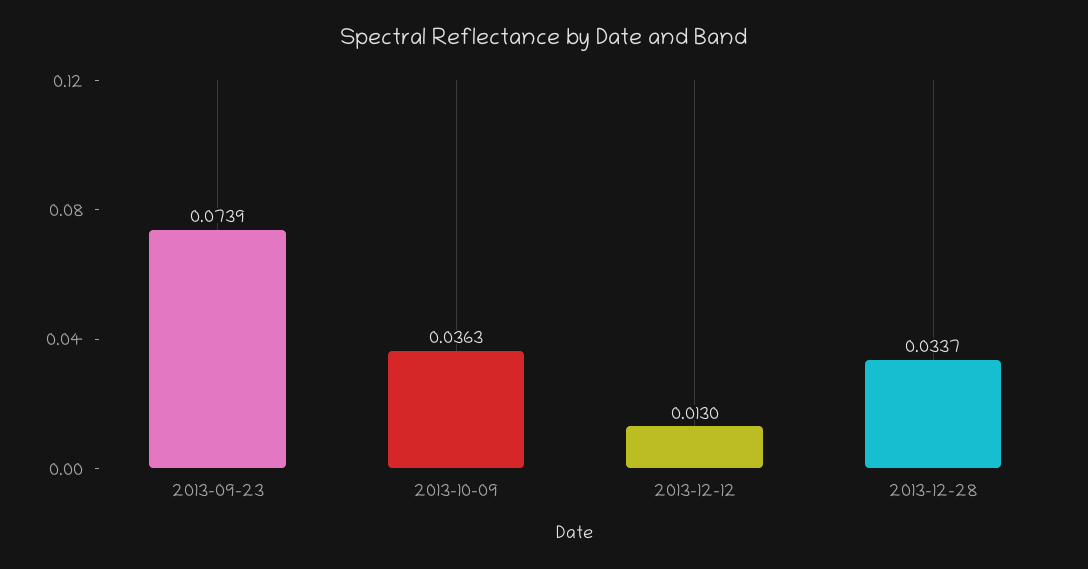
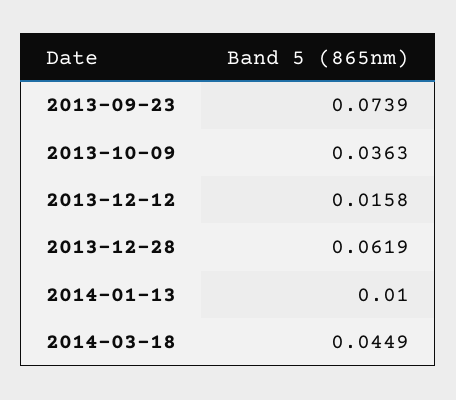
2013-12-12: 0.013 -> 0.0158
2013-12-28: 0.0337 -> 0.0619
2014-01-13: none -> 0.01
2014-03-18: none -> 0.0449

